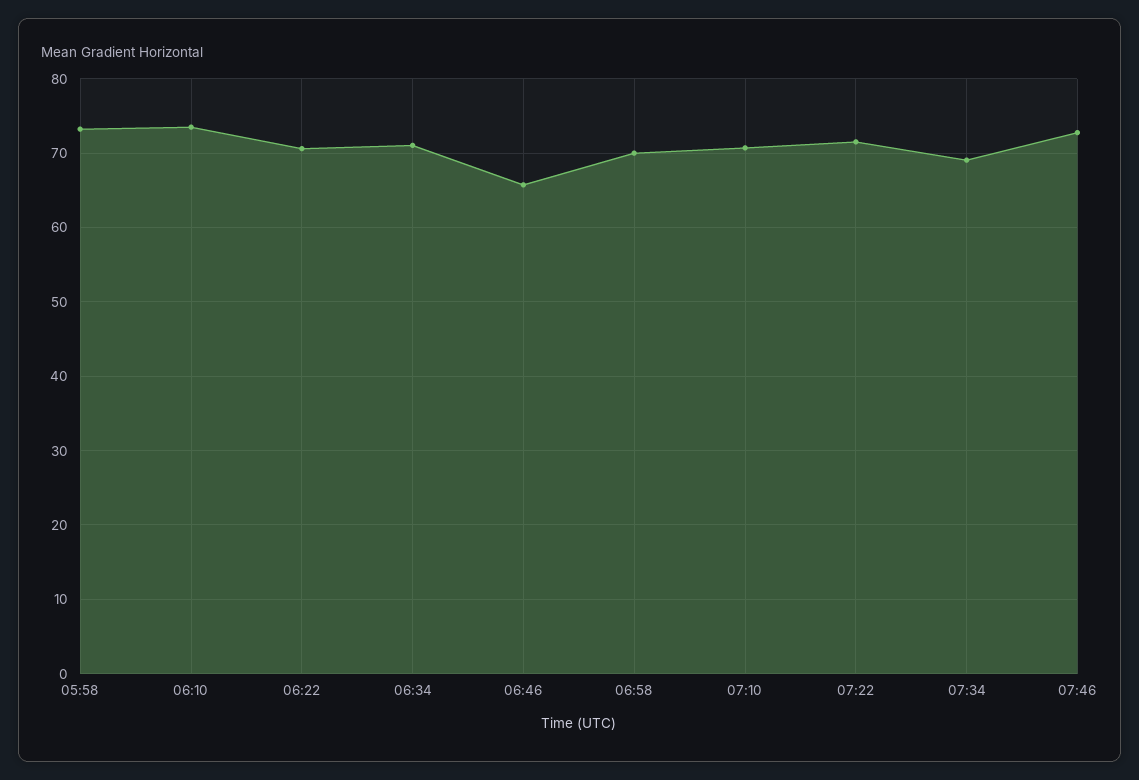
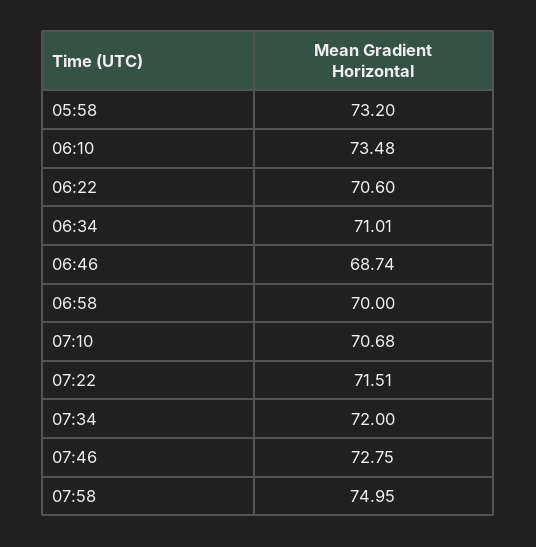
06:46: 66 -> 68.74
07:34: 69 -> 72
07:58: none -> 74.95

